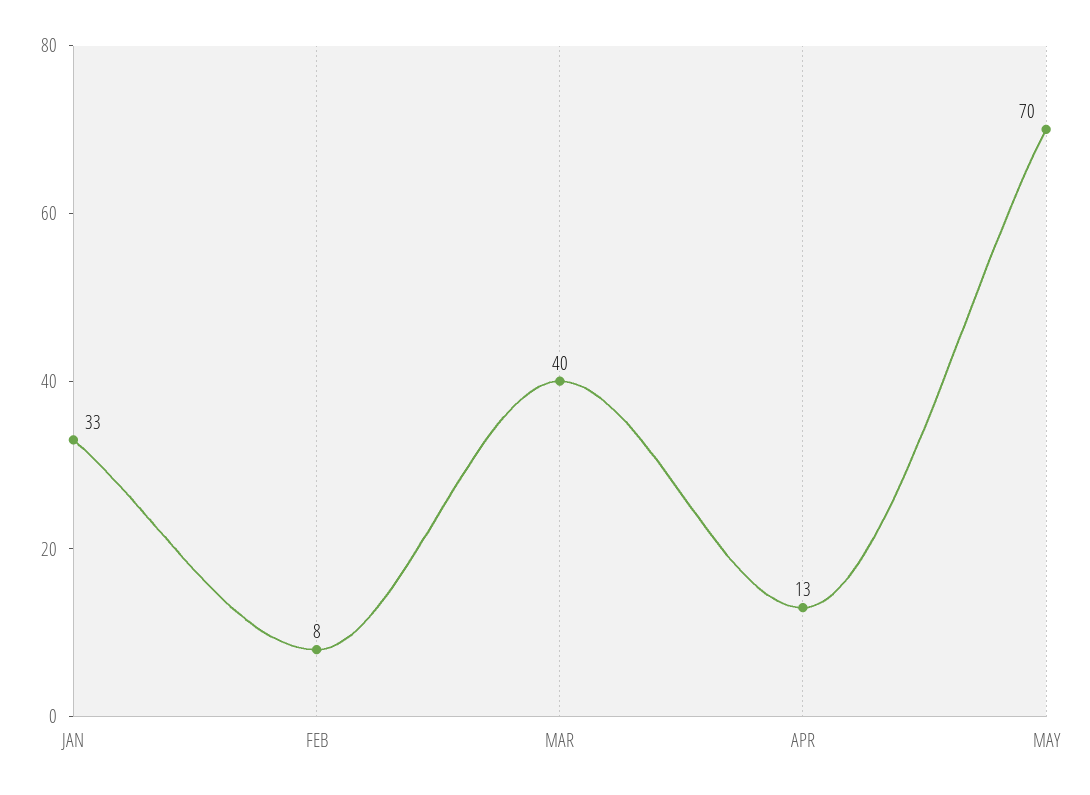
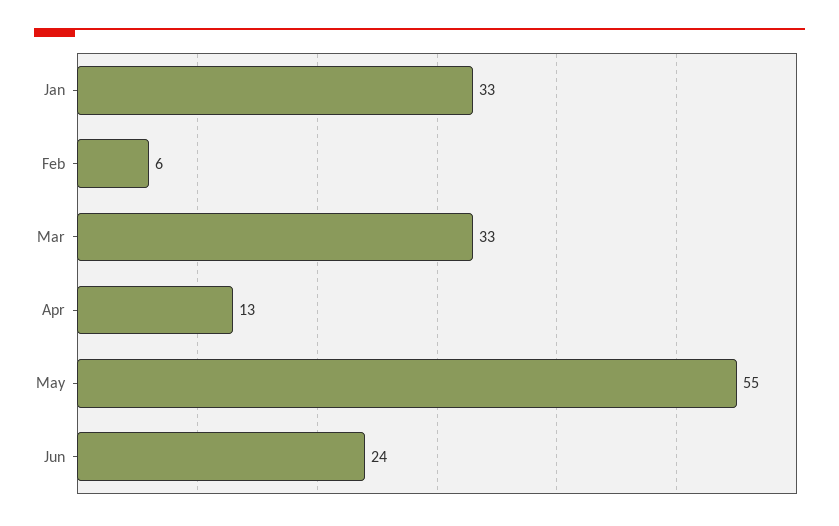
FEB: 8 -> 6
MAR: 40 -> 33
MAY: 70 -> 55
Jun: none -> 24

